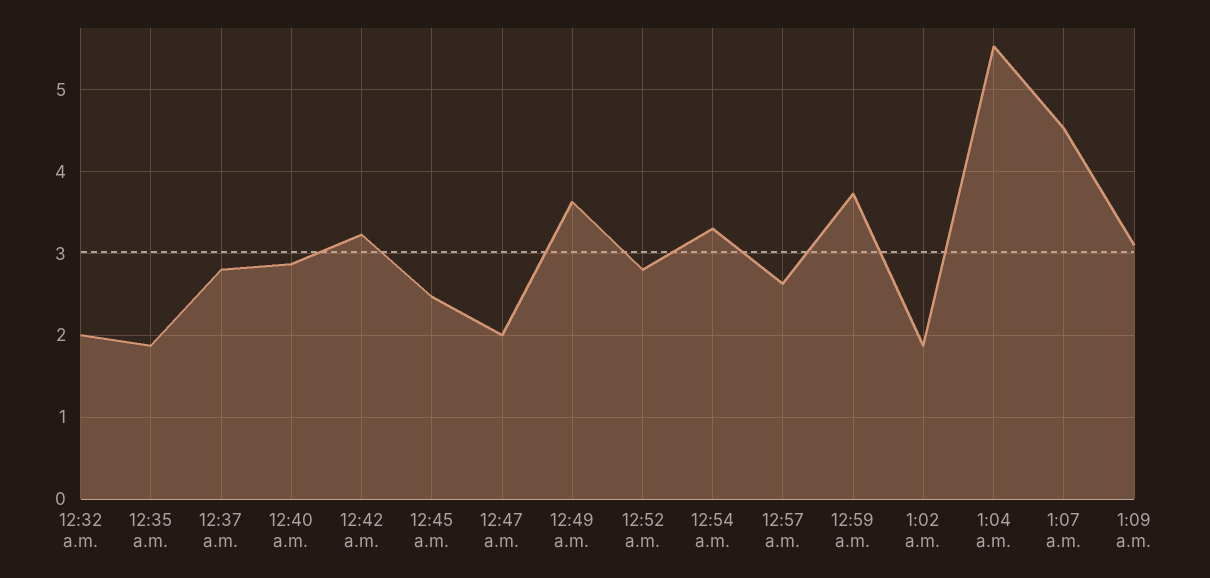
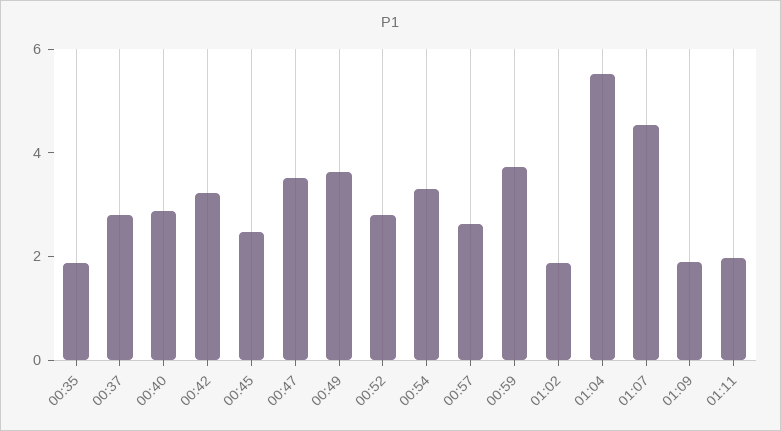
12:32 a.m.: 2 -> none
12:47 a.m.: 2 -> 3.5
1:09 a.m.: 3.1 -> 2
01:11: none -> 2

